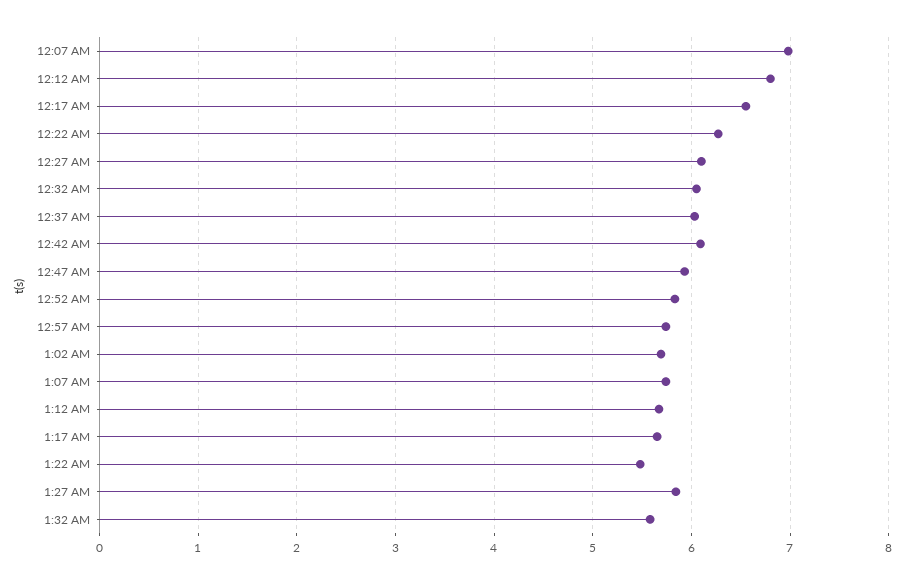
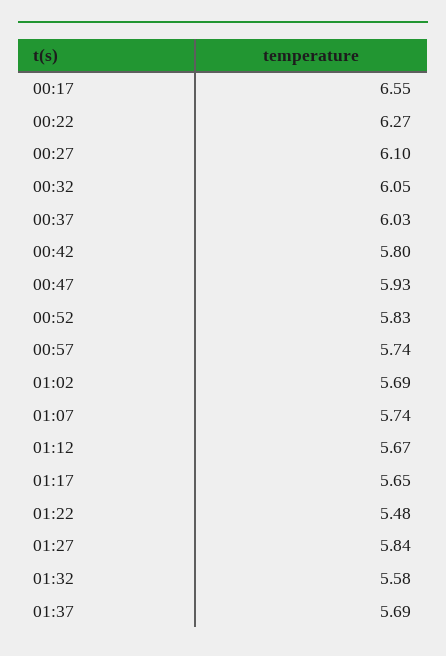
12:07 AM: 7 -> none
12:12 AM: 6.8 -> none
12:42 AM: 6.1 -> 5.8
01:37: none -> 5.69

